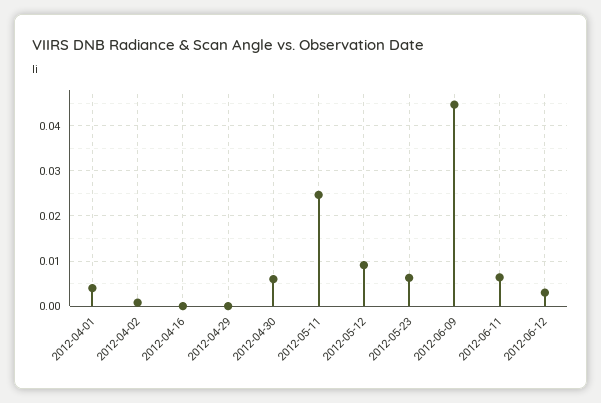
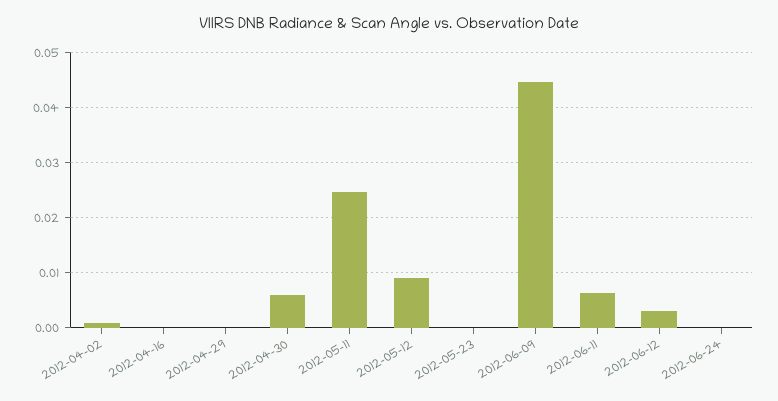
2012-04-01: 0.004 -> none
2012-05-23: 0.006 -> 0
2012-06-24: none -> 0

